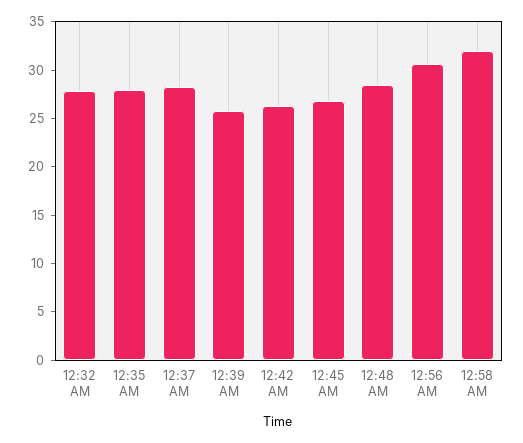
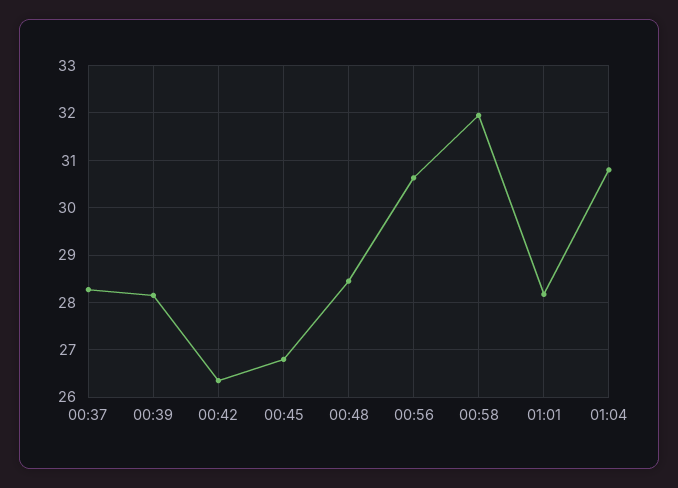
12:32 AM: 28 -> none
12:35 AM: 28 -> none
12:39 AM: 26 -> 28.2
01:01: none -> 28.2
01:04: none -> 30.8

